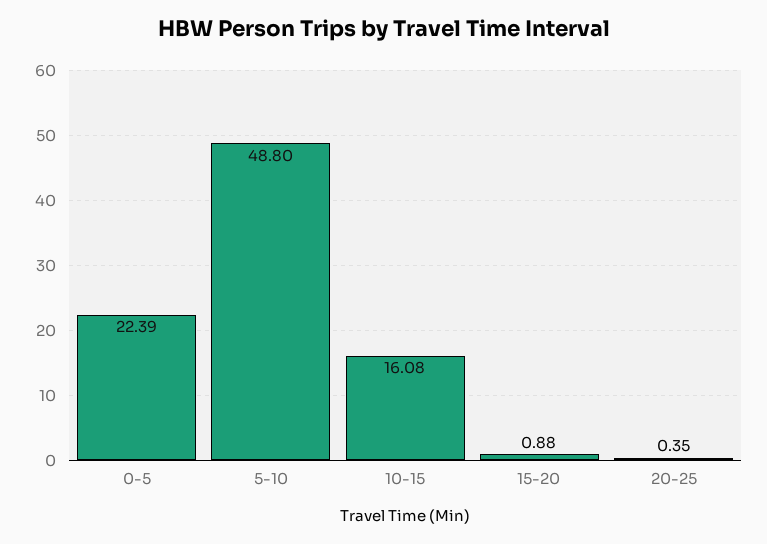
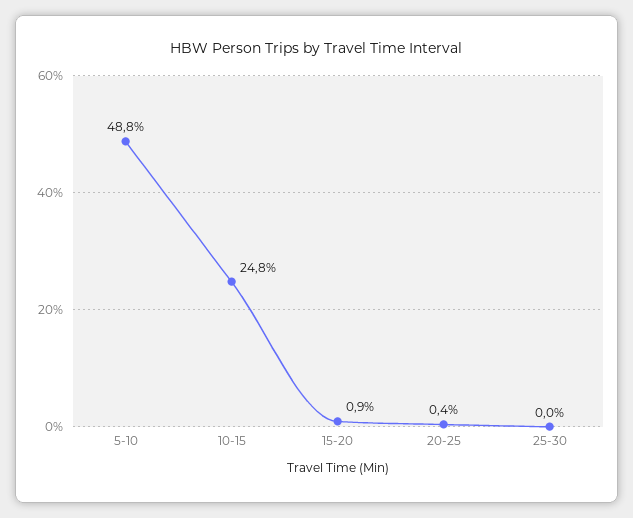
0-5: 22.39 -> none
10-15: 16.08 -> 24.8
25-30: none -> 0

